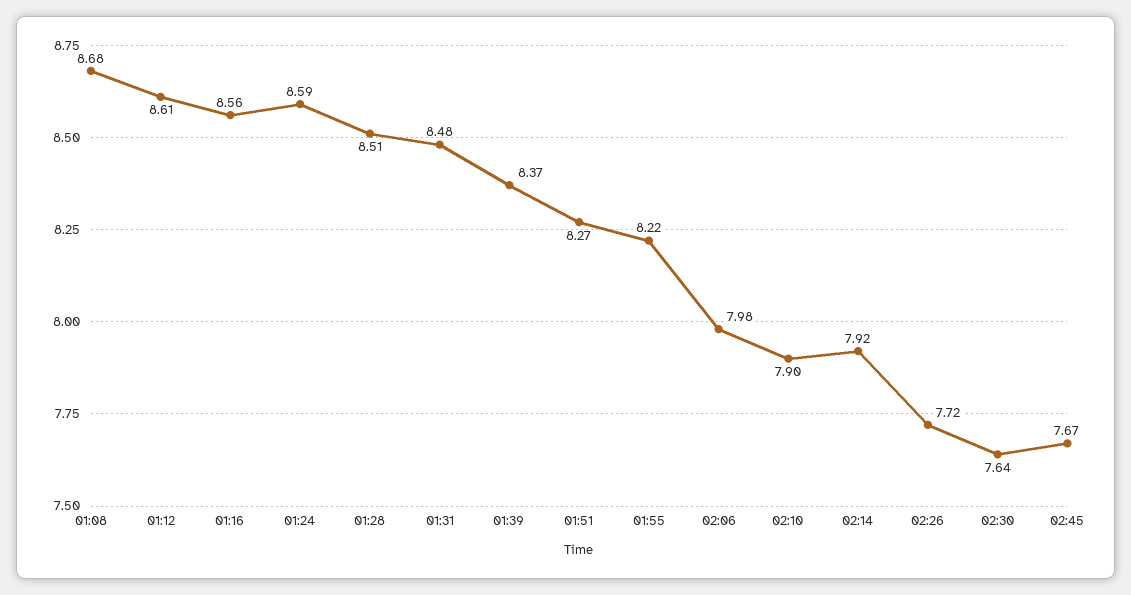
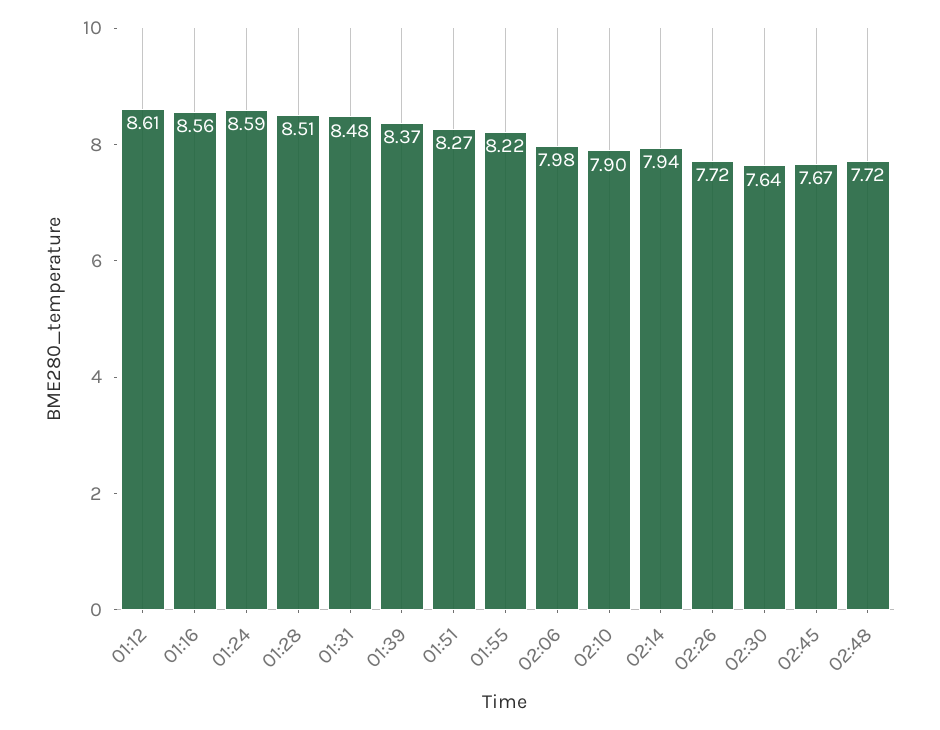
01:08: 8.68 -> none
02:14: 7.92 -> 7.94
02:48: none -> 7.72

